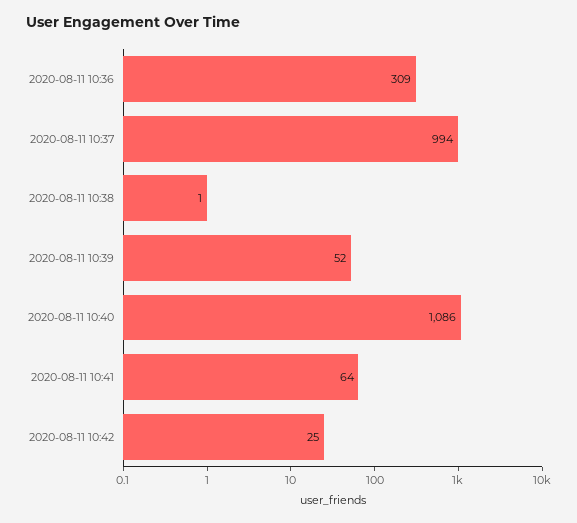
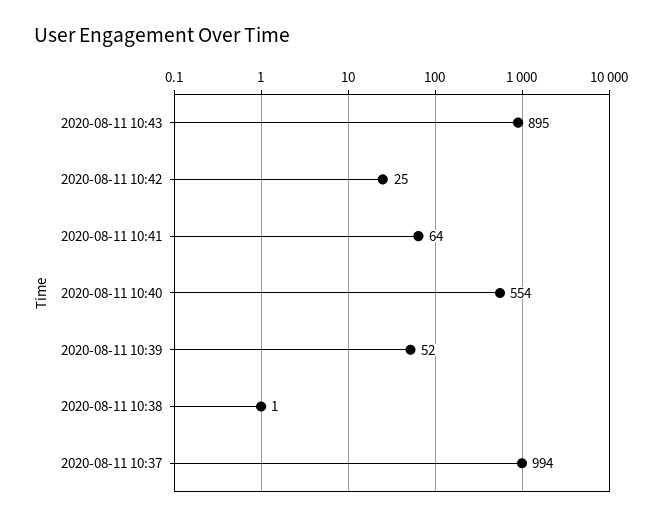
2020-08-11 10:36: 309 -> none
2020-08-11 10:40: 1086 -> 554
2020-08-11 10:43: none -> 895

